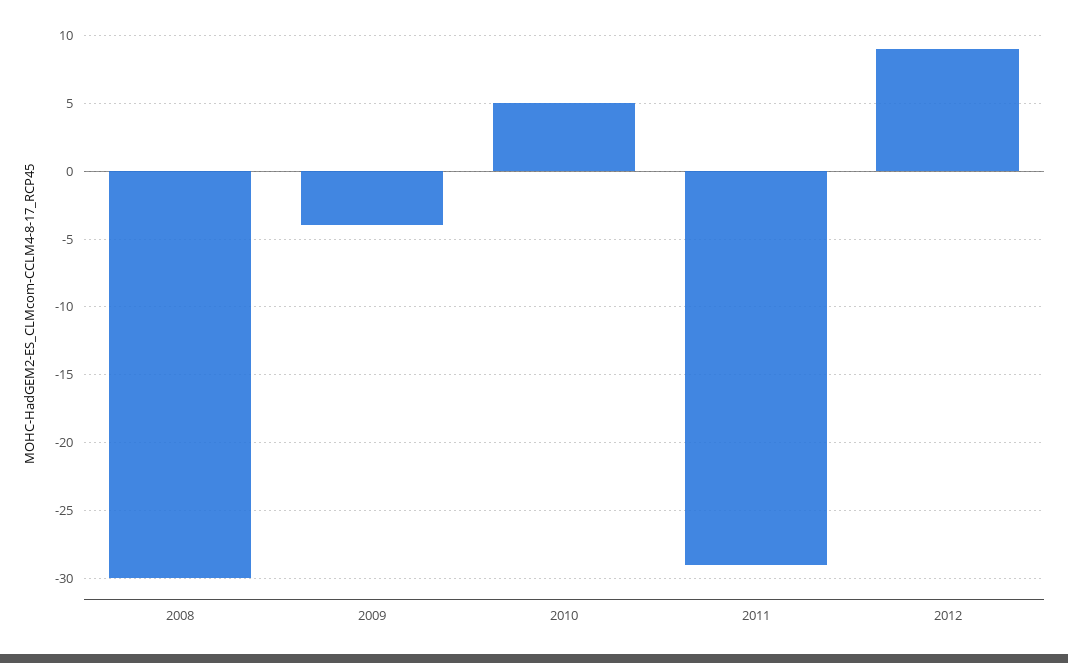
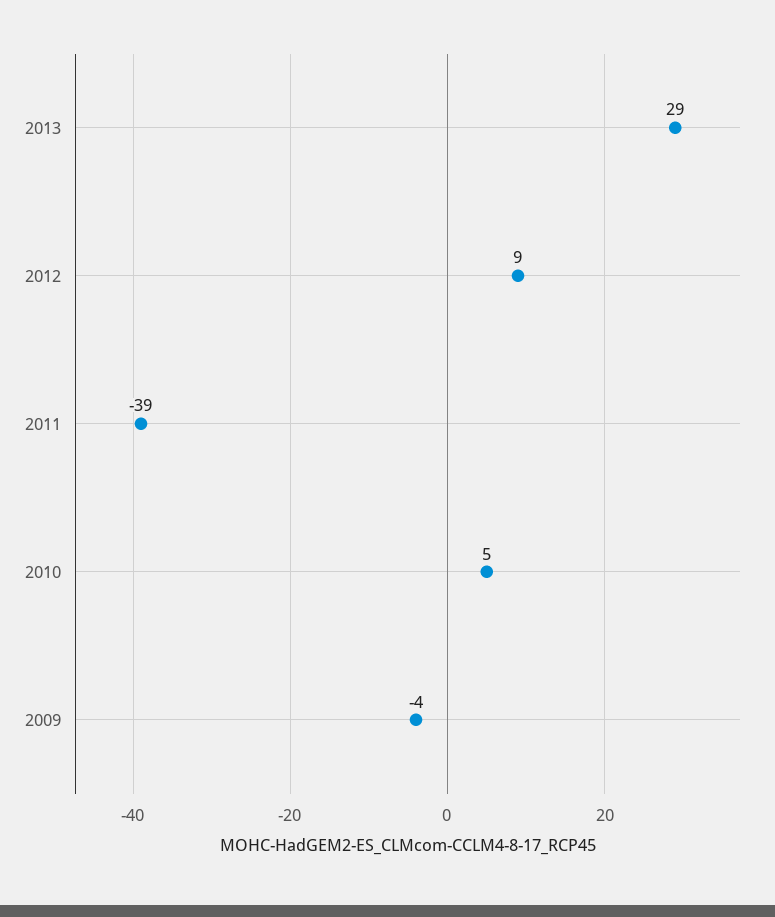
2008: -30 -> none
2011: -29 -> -39
2013: none -> 29

